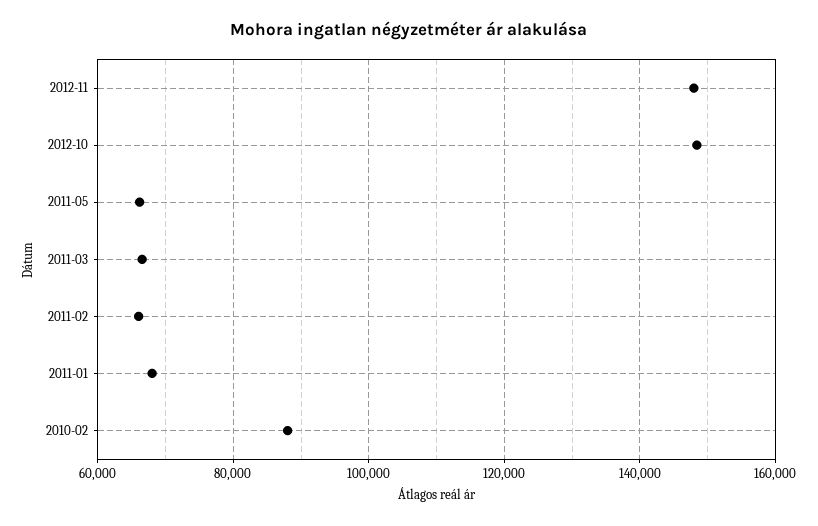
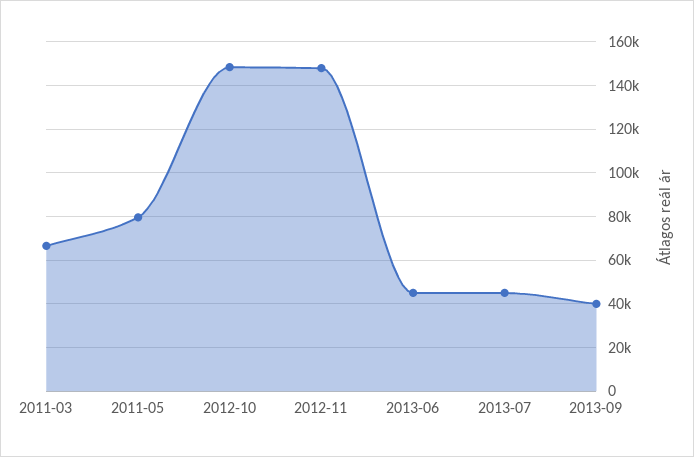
2011-05: 66000 -> 80000
2011-02: 66000 -> none
2011-01: 68000 -> none
2010-02: 88000 -> none
2013-06: none -> 45000
2013-07: none -> 45000
2013-09: none -> 40000

